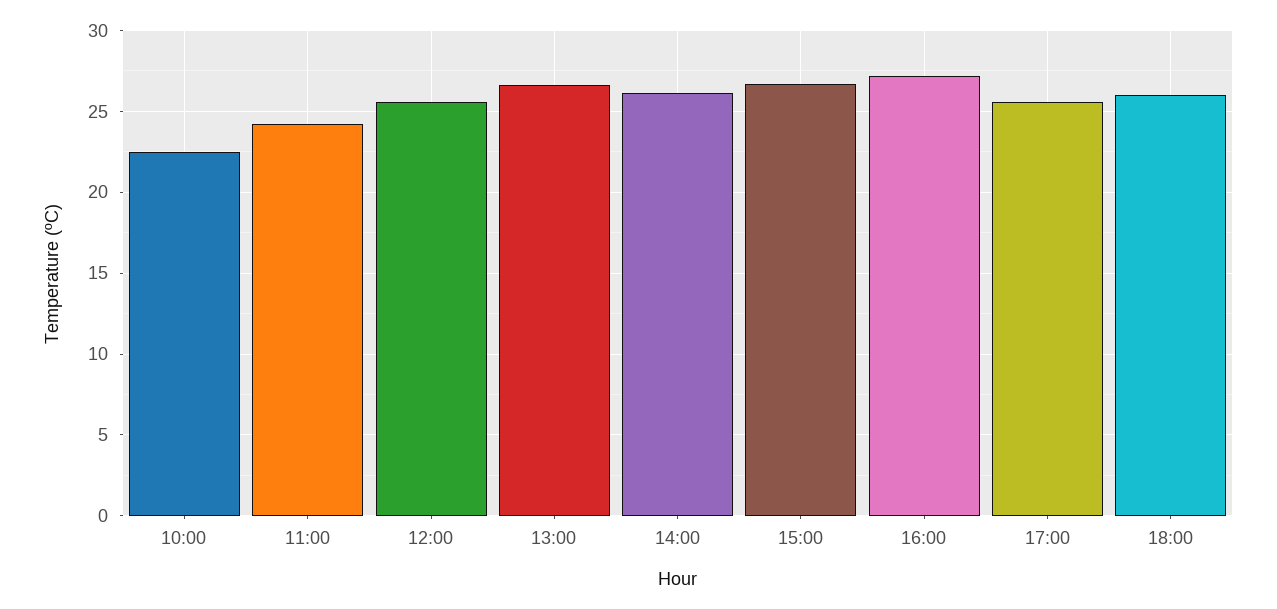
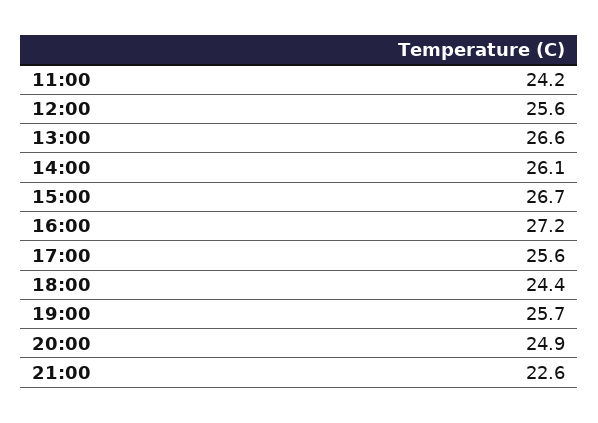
10:00: 22.5 -> none
18:00: 26 -> 24.4
19:00: none -> 25.7
20:00: none -> 24.9
21:00: none -> 22.6

